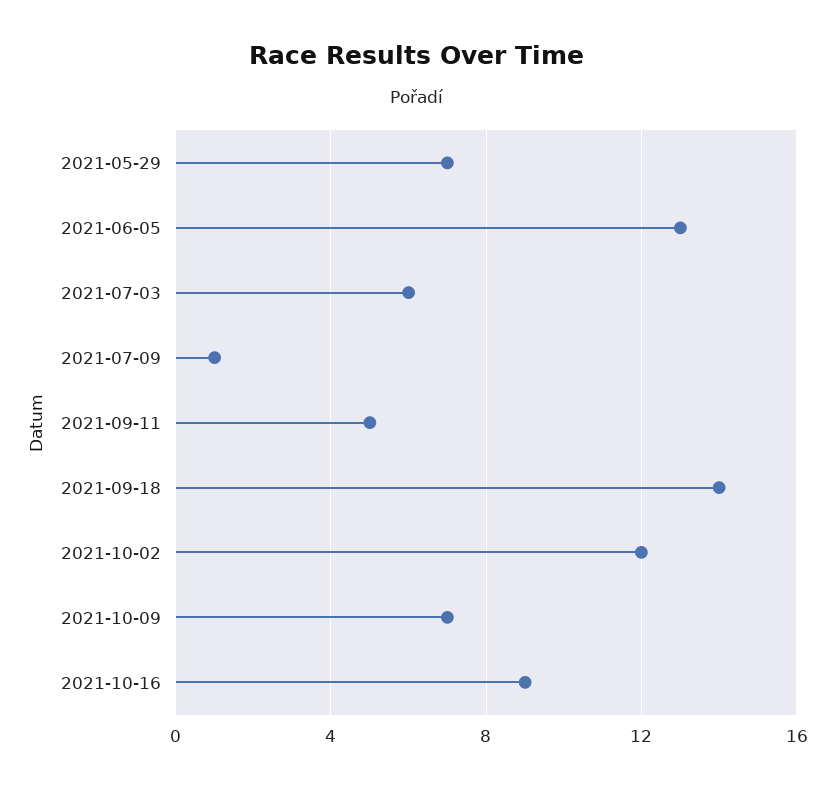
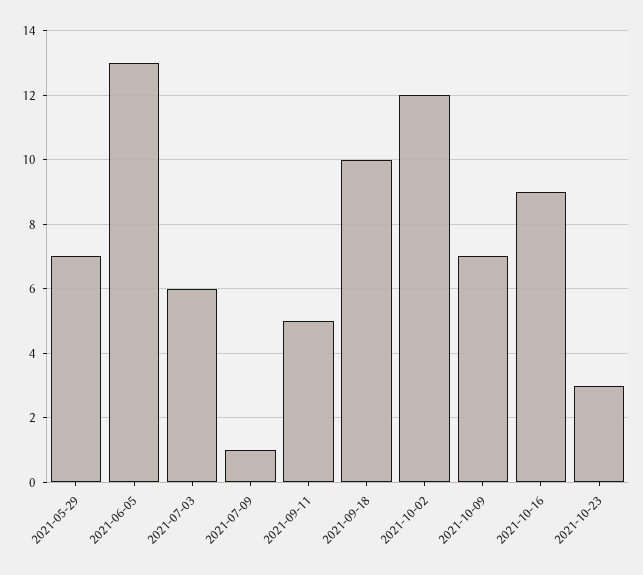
2021-09-18: 14 -> 10
2021-10-23: none -> 3

